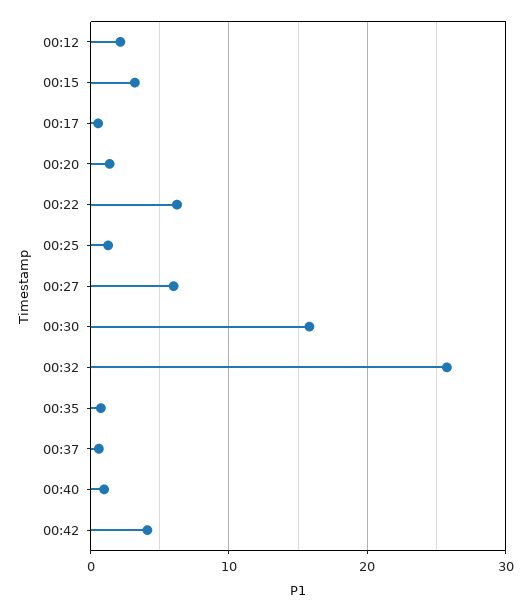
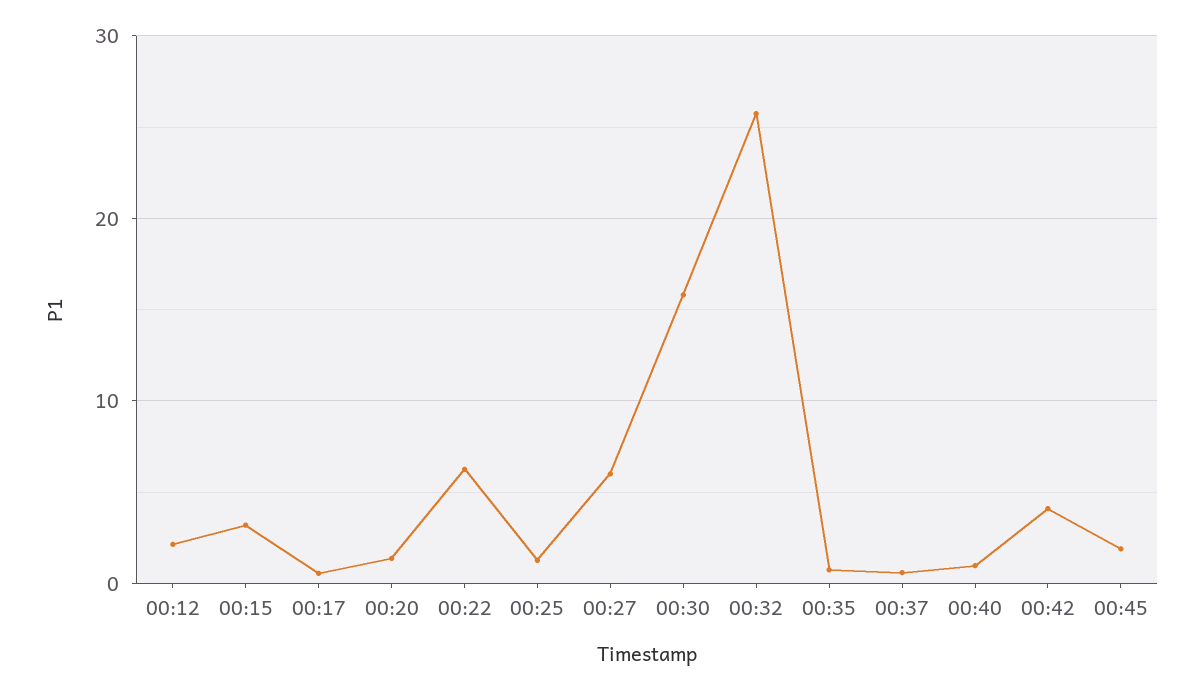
00:45: none -> 2

